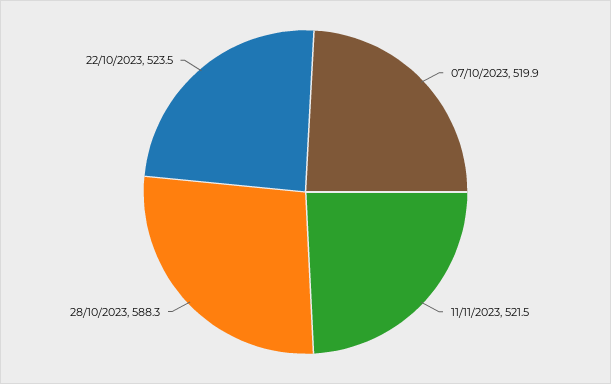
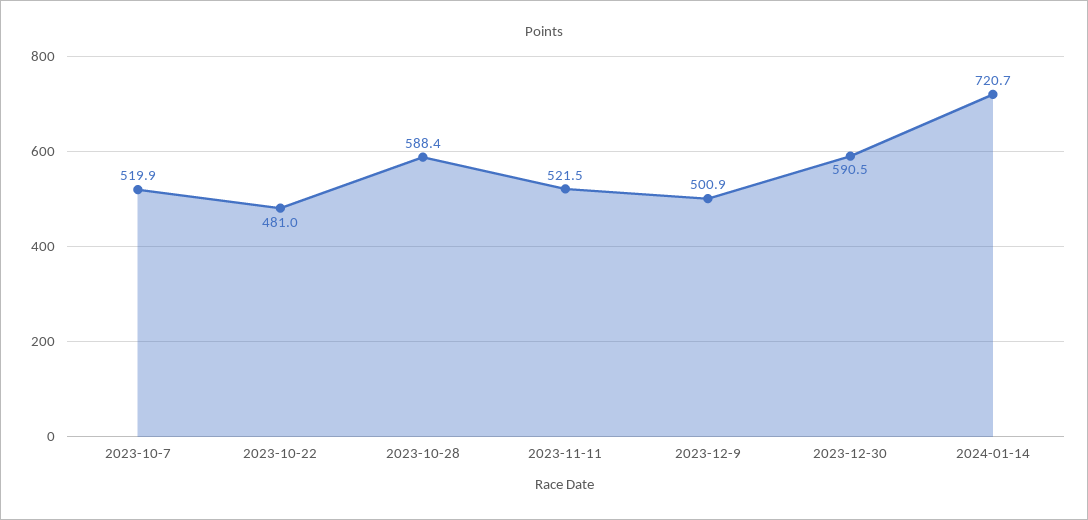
28/10/2023: 588.3 -> 588.4
22/10/2023: 523.5 -> 481
2023-12-9: none -> 500.9
2023-12-30: none -> 590.5
2024-01-14: none -> 720.7

